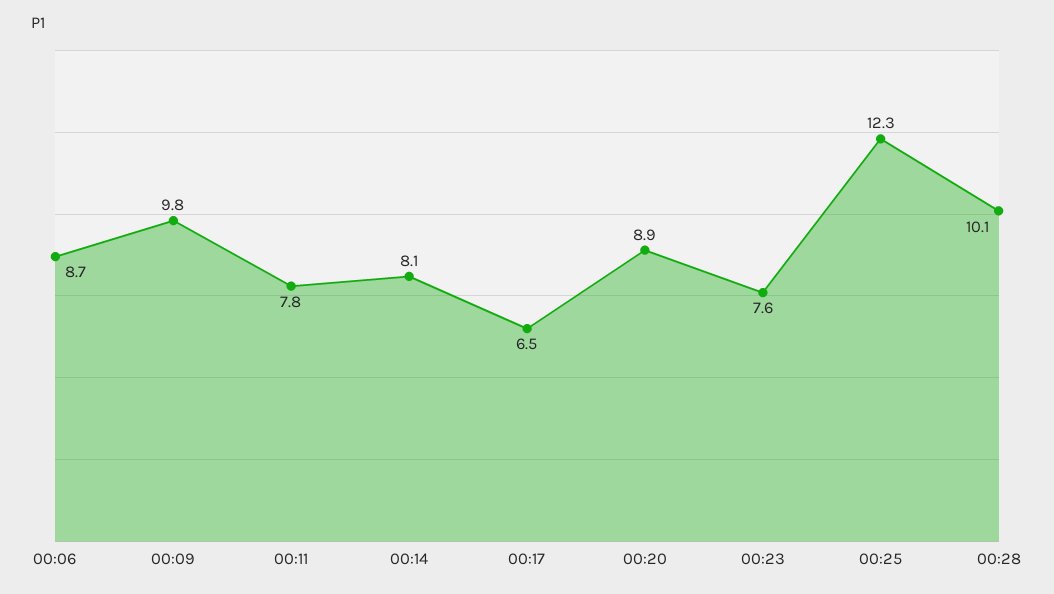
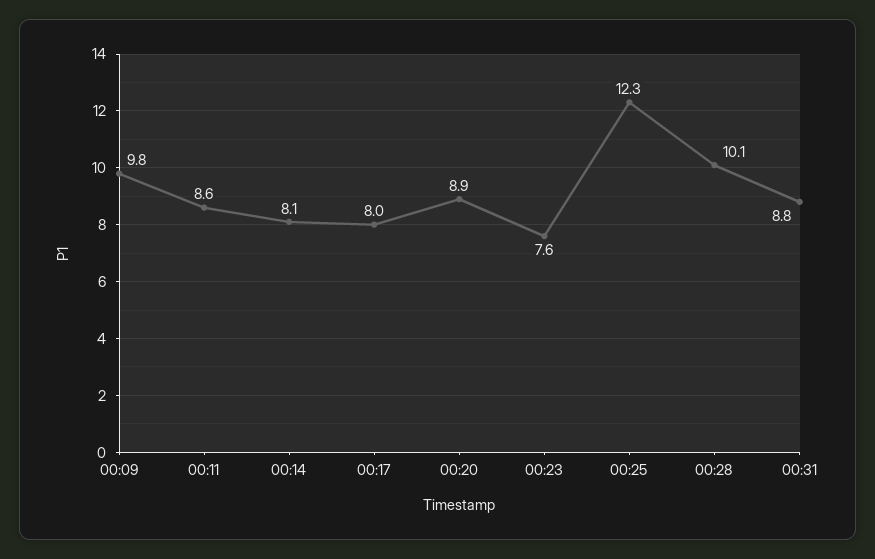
00:06: 8.7 -> none
00:11: 7.8 -> 8.6
00:17: 6.5 -> 8
00:31: none -> 8.8

